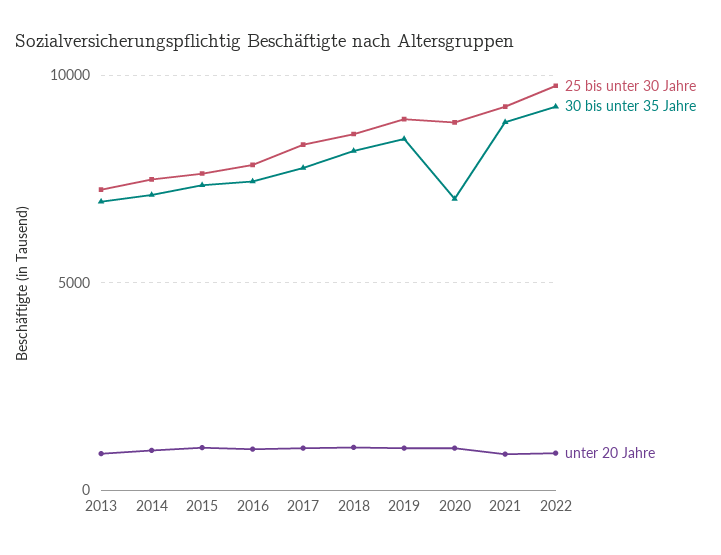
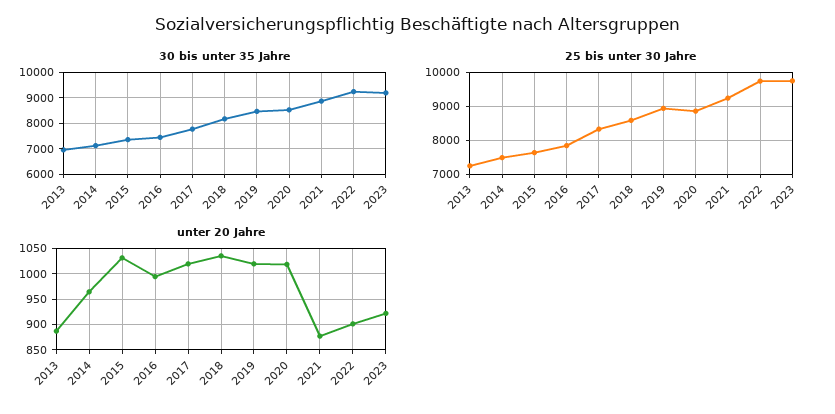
30 bis unter 35 Jahre, 2020: 7000 -> 8500
30 bis unter 35 Jahre, 2023: none -> 9250
25 bis unter 30 Jahre, 2023: none -> 9800
unter 20 Jahre, 2023: none -> 925

